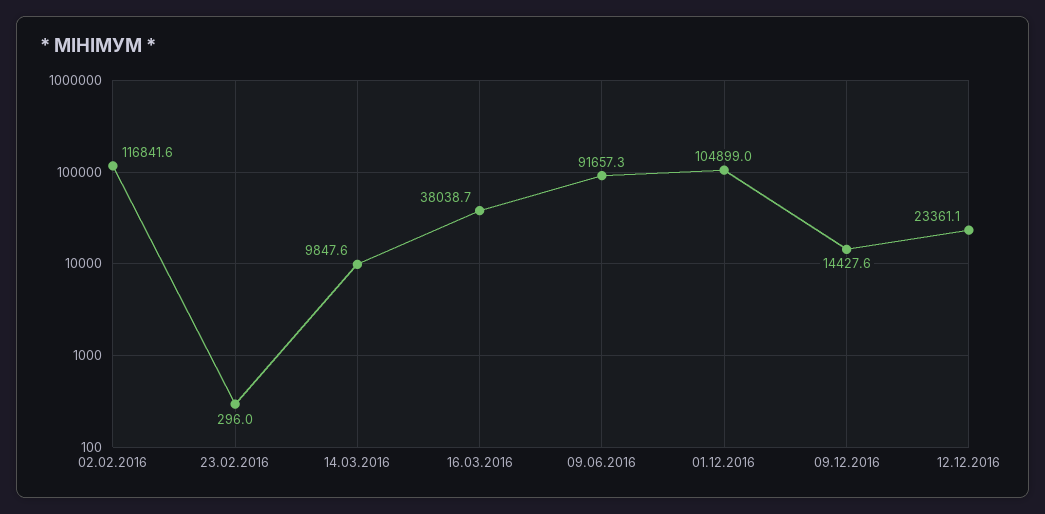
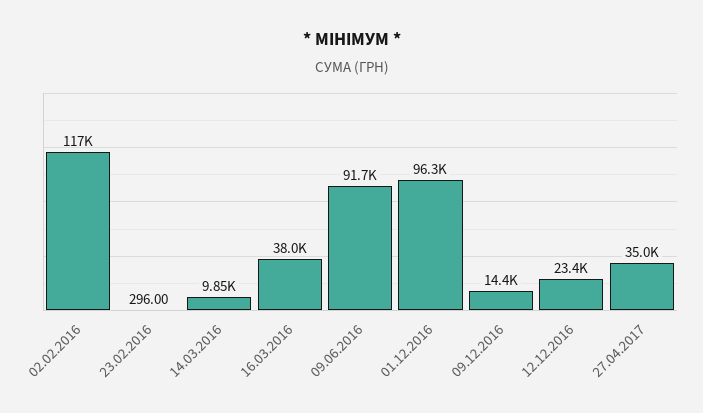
01.12.2016: 104899 -> 96300
27.04.2017: none -> 35000

